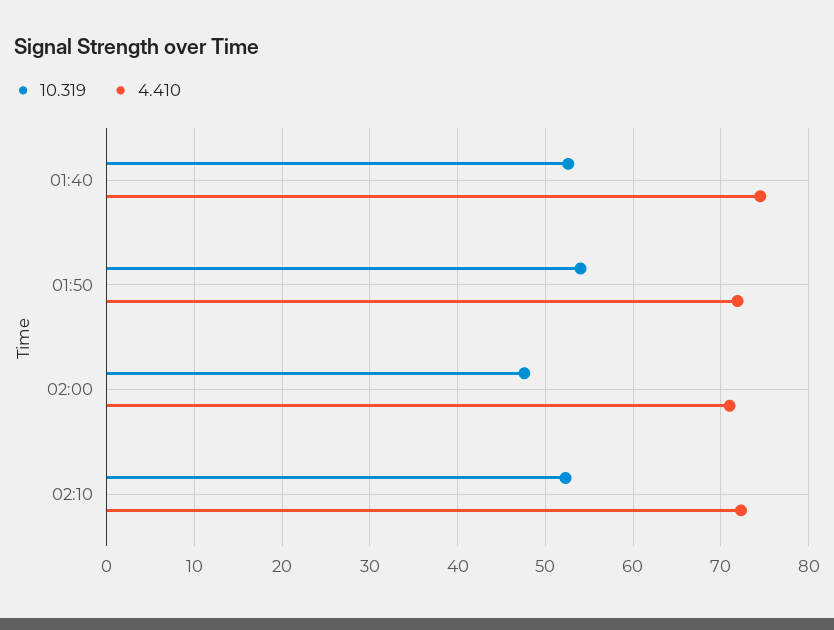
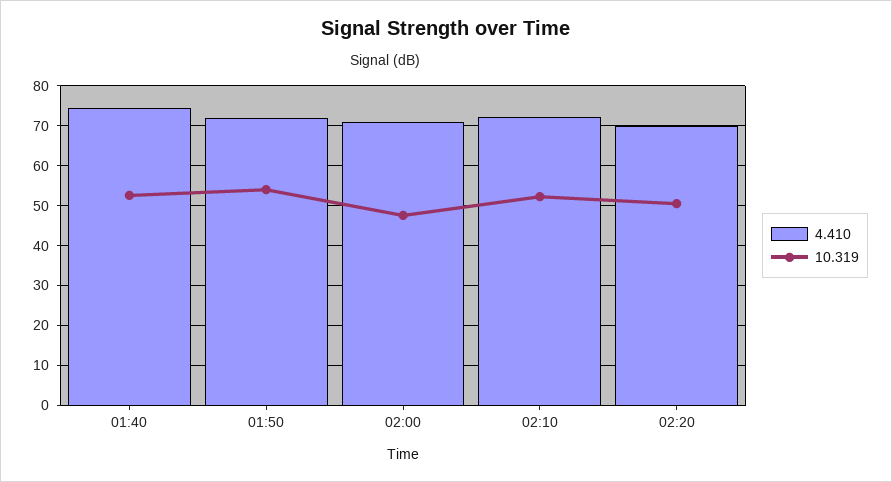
4.410, 02:20: none -> 70
10.319, 02:20: none -> 50

